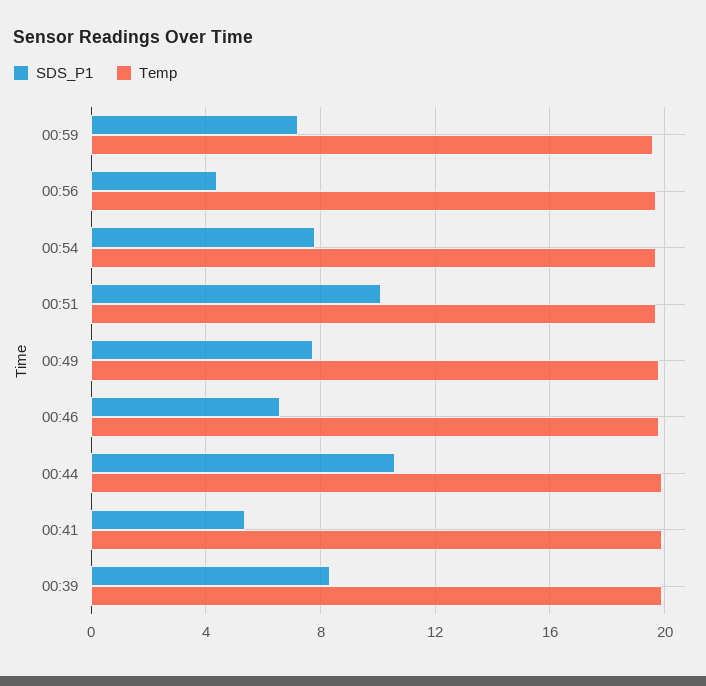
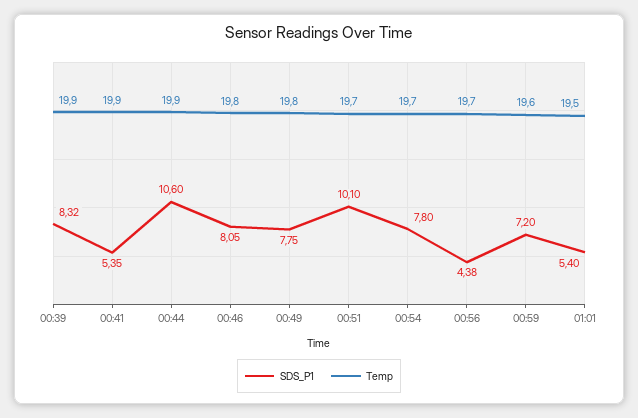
SDS_P1, 00:46: 6.5 -> 8.05
SDS_P1, 01:01: none -> 5.4
Temp, 01:01: none -> 19.5

